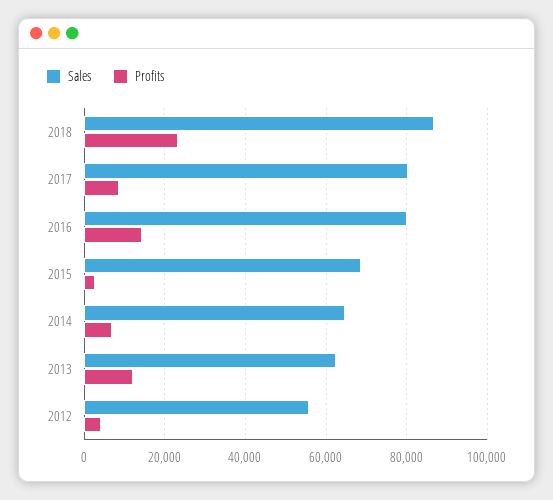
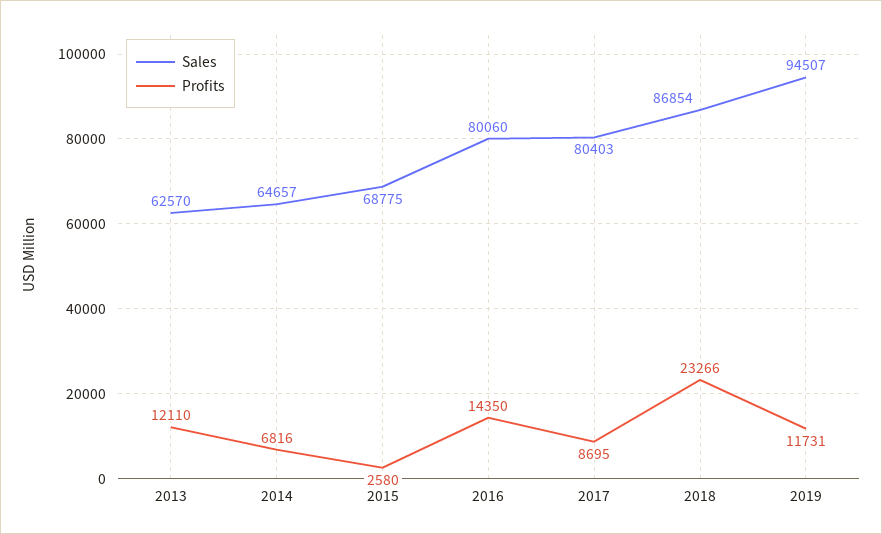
Sales, 2012: 56000 -> none
Profits, 2012: 4000 -> none
Sales, 2019: none -> 94507
Profits, 2019: none -> 11731

